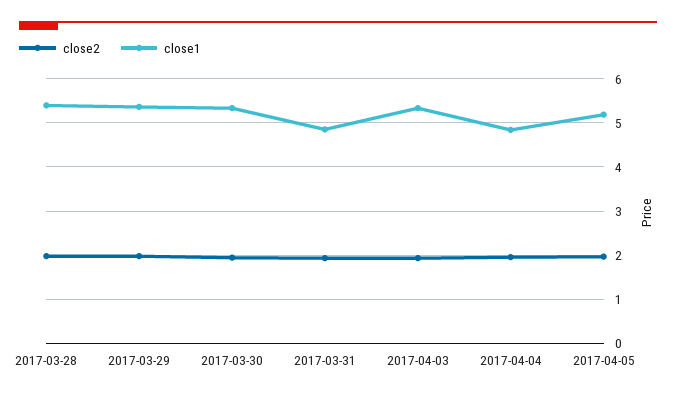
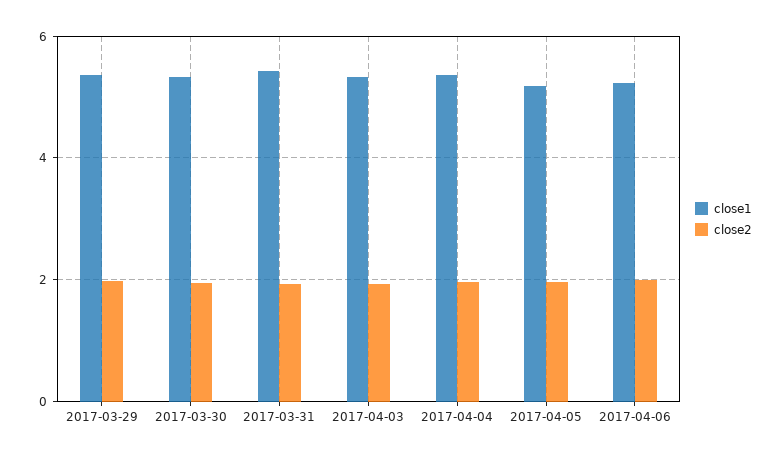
close2, 2017-03-28: 2 -> none
close1, 2017-03-28: 5.4 -> none
close1, 2017-03-31: 4.8 -> 5.4
close1, 2017-04-04: 4.8 -> 5.4
close1, 2017-04-06: none -> 5.2
close2, 2017-04-06: none -> 2

